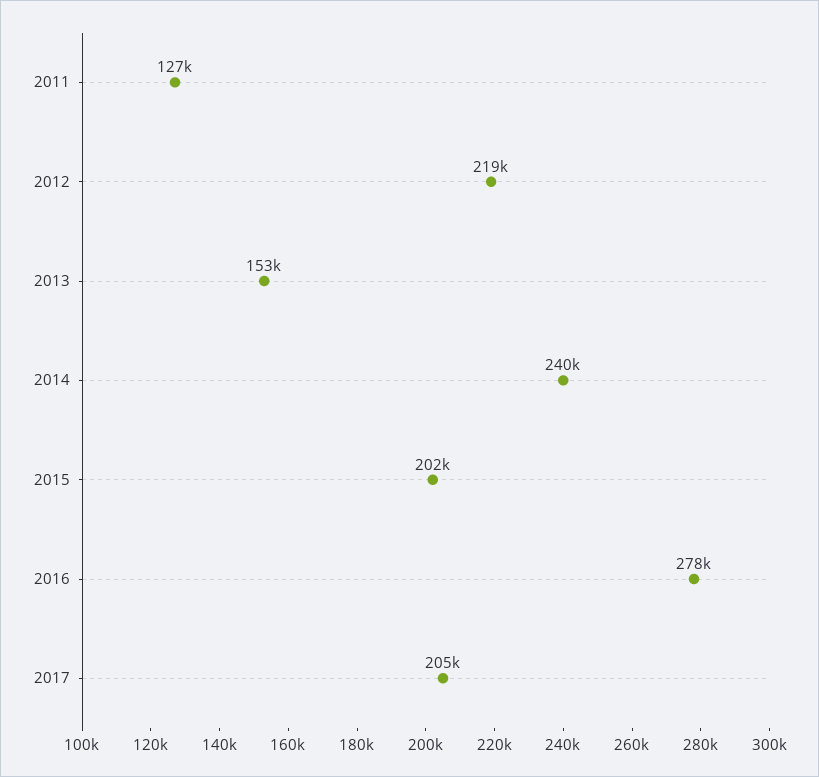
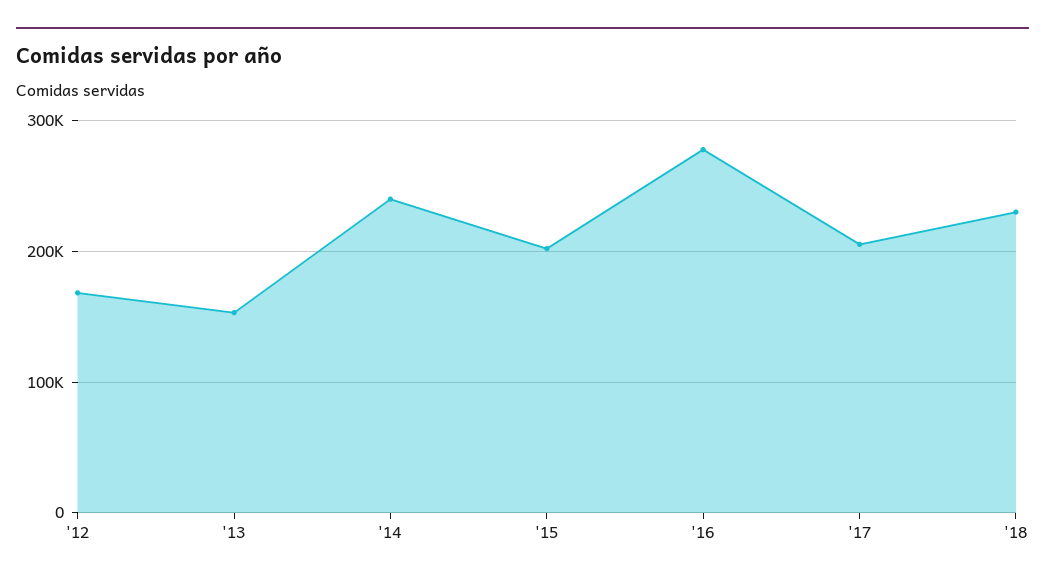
2011: 127000 -> none
2012: 219000 -> 170000
'18: none -> 230000

